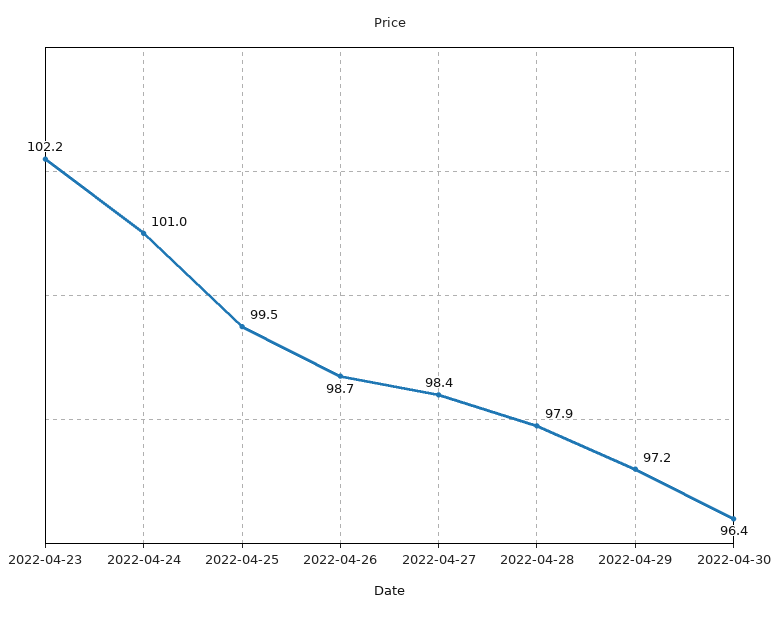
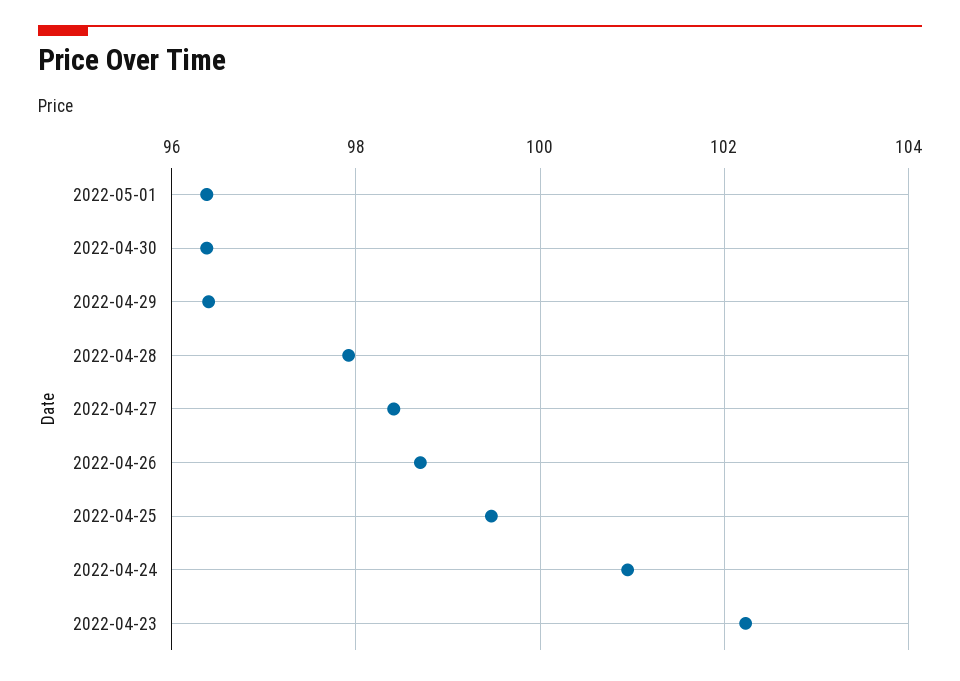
2022-04-29: 97.2 -> 96.4
2022-05-01: none -> 96.4

